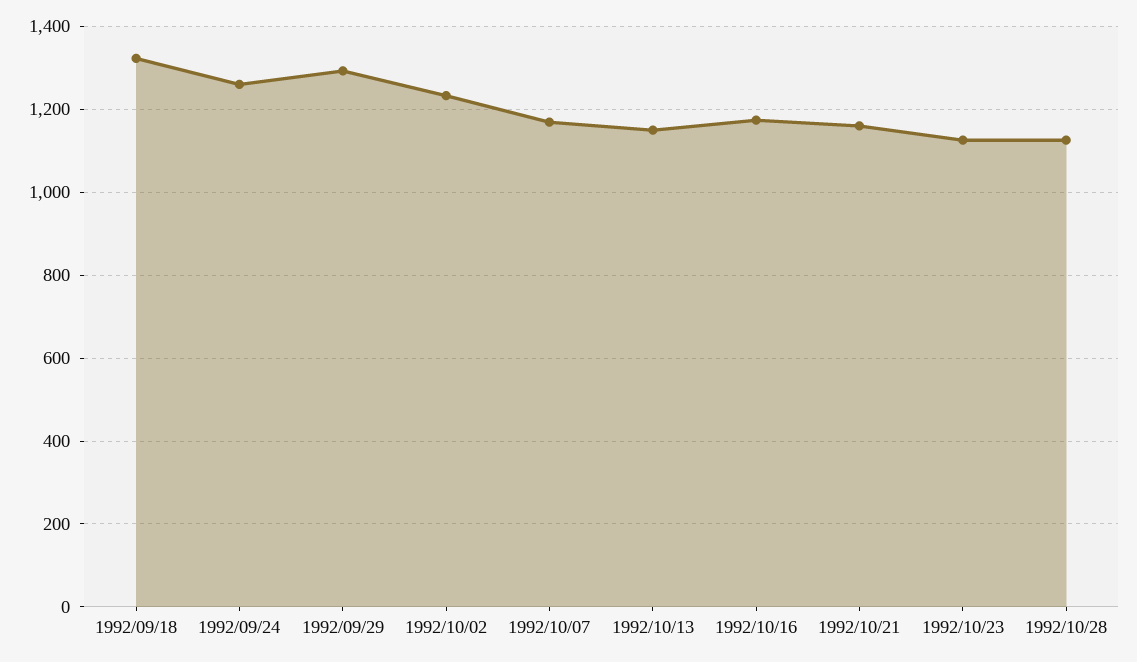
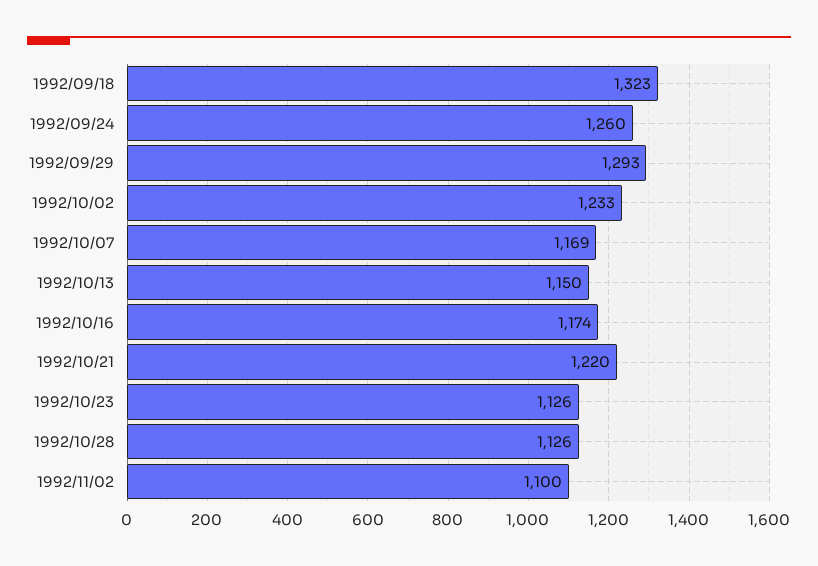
1992/10/21: 1160 -> 1220
1992/11/02: none -> 1100

